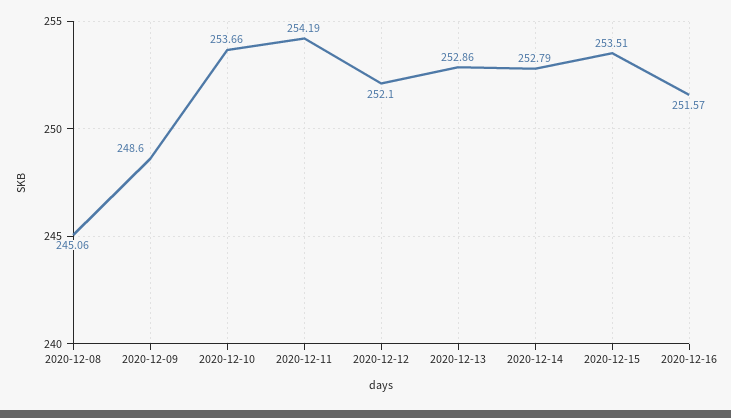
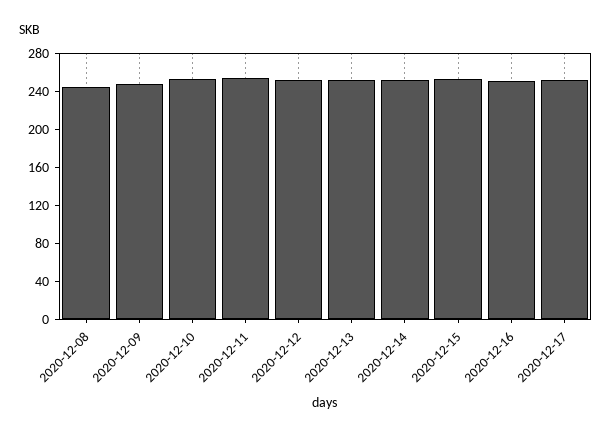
2020-12-17: none -> 250

